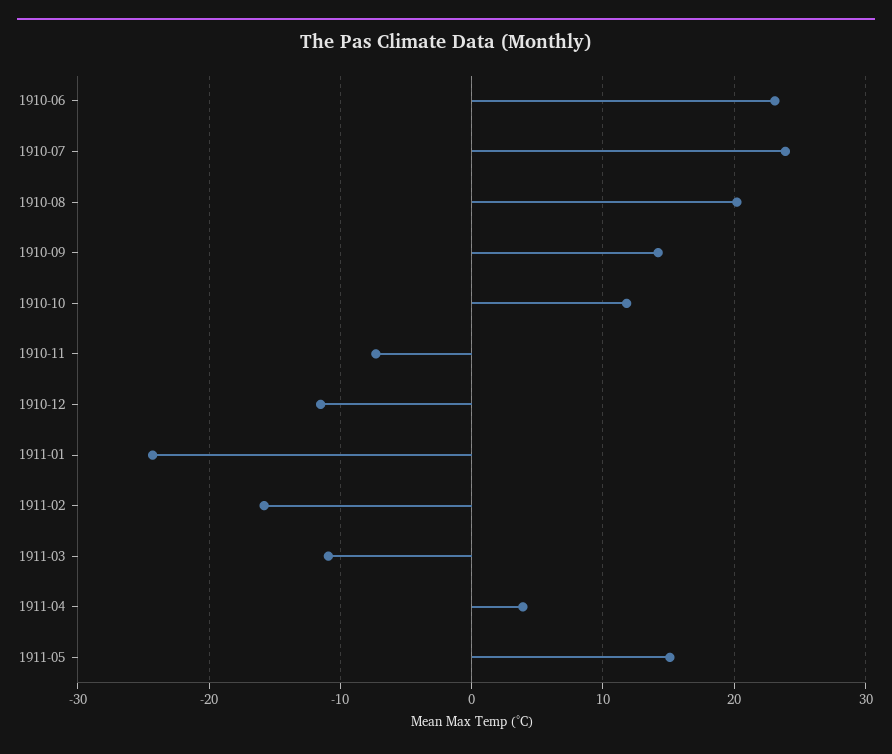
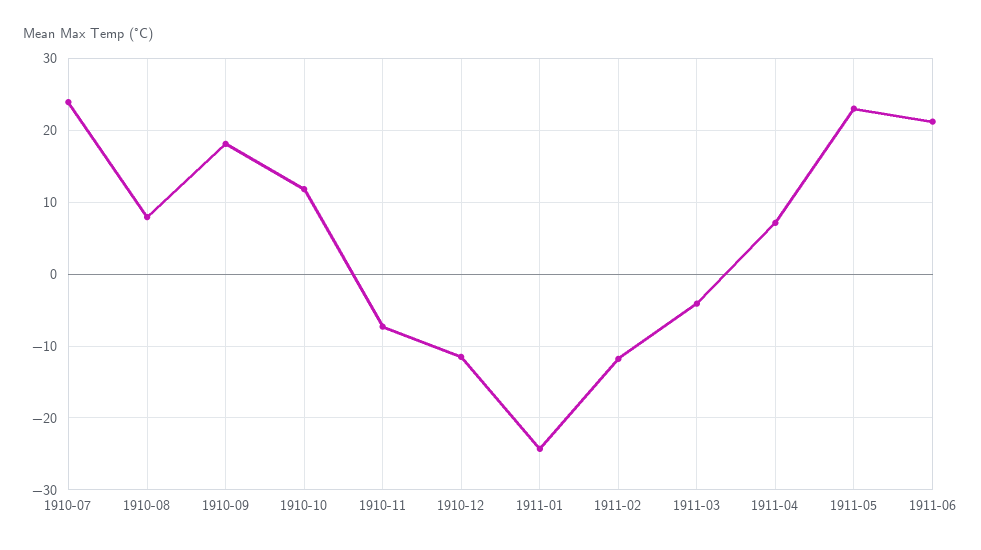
1910-06: 23 -> none
1910-08: 20 -> 8
1910-09: 14 -> 18
1911-02: -16 -> -12
1911-03: -11 -> -4
1911-04: 4 -> 7
1911-05: 15 -> 23
1911-06: none -> 21

